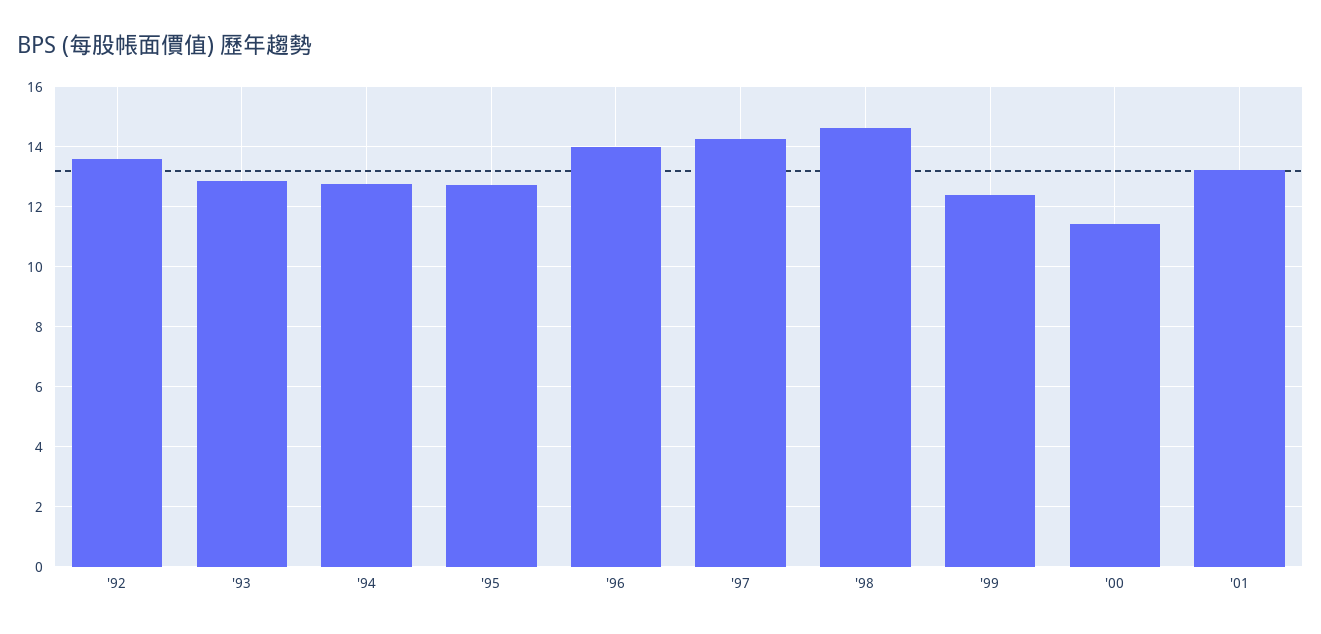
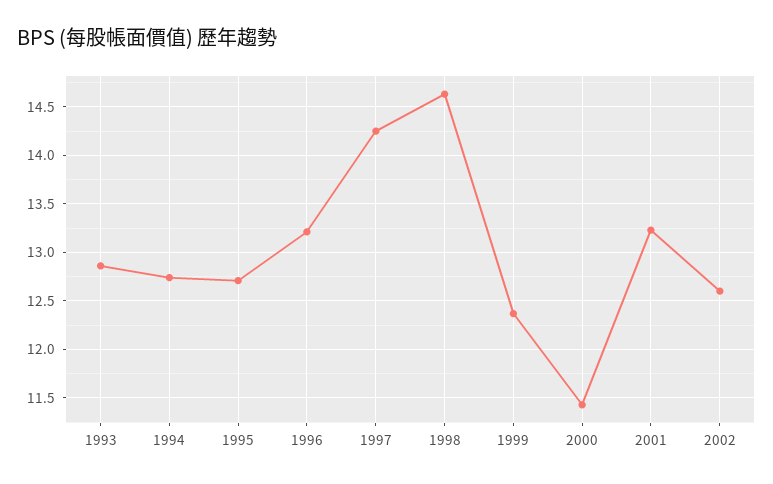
'92: 13.6 -> none
'96: 14 -> 13.2
2002: none -> 12.6

